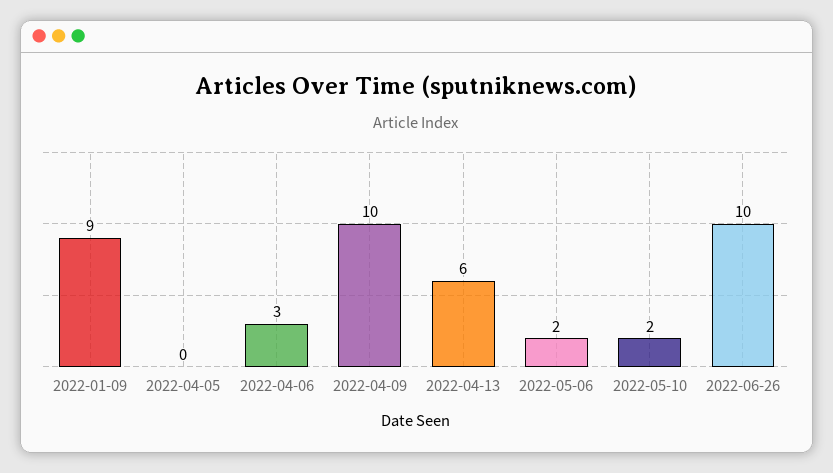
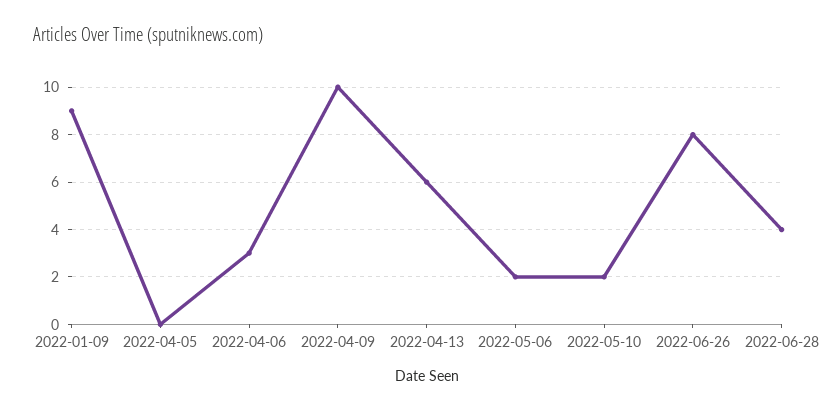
2022-06-26: 10 -> 8
2022-06-28: none -> 4

